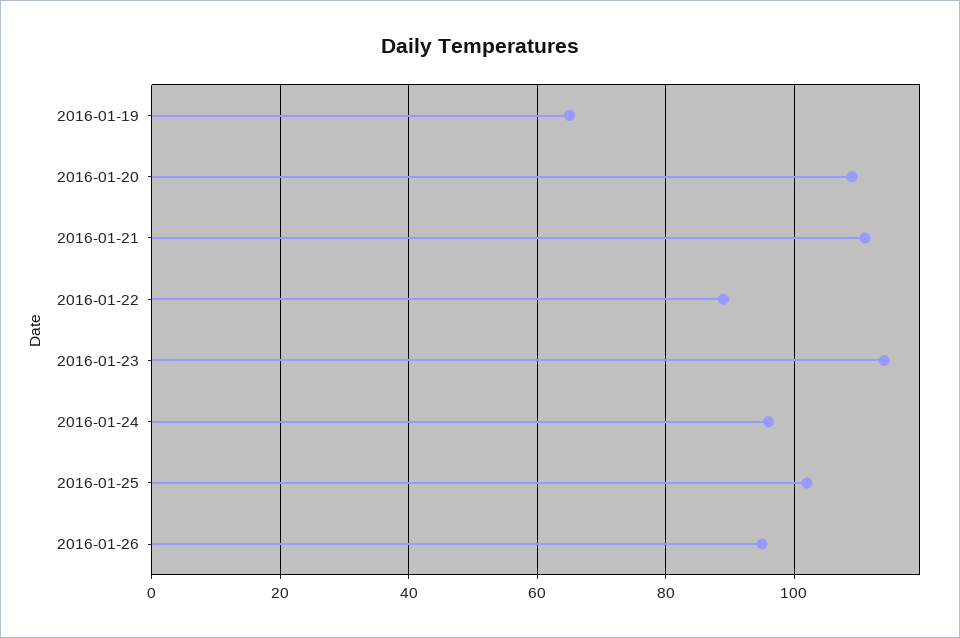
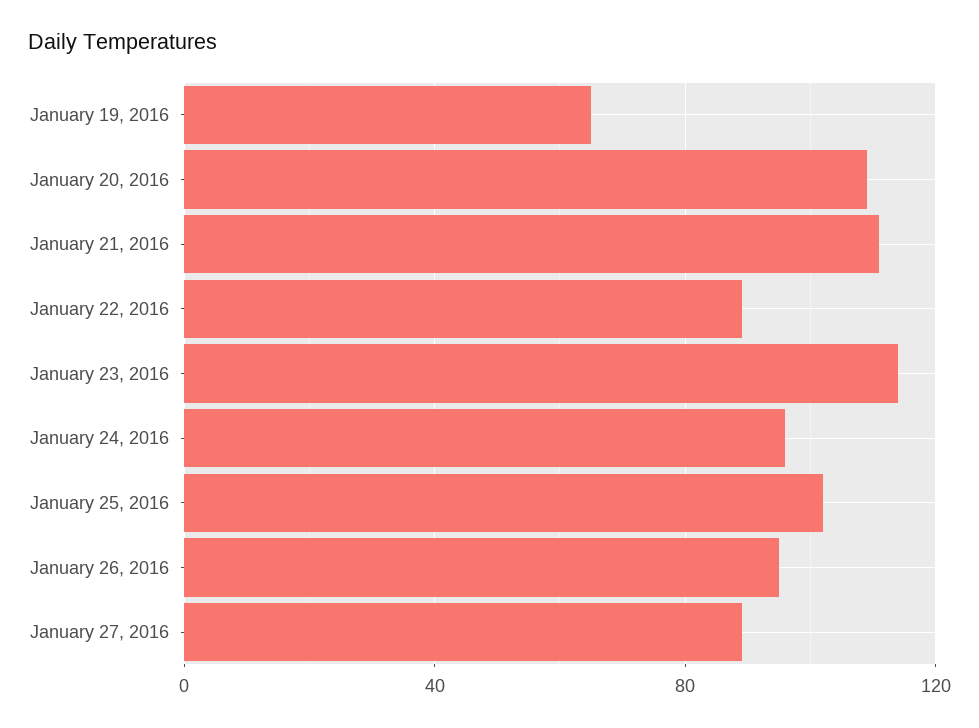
January 27, 2016: none -> 90

